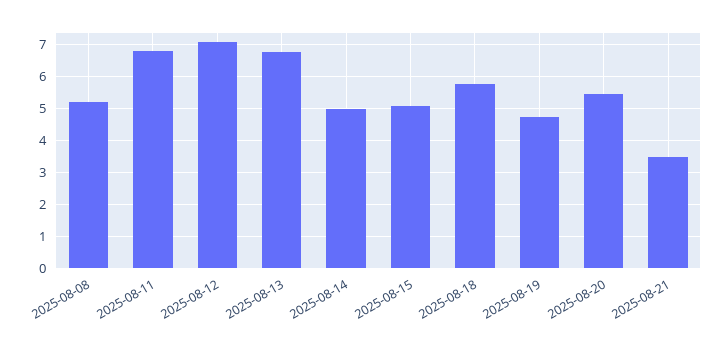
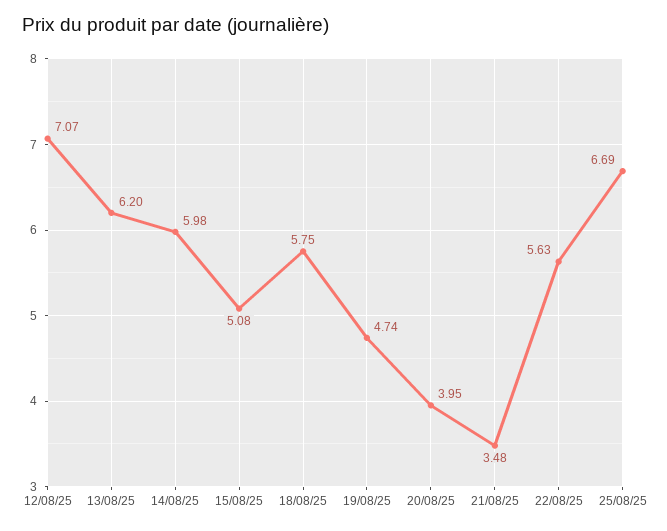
2025-08-08: 5.2 -> none
2025-08-11: 6.8 -> none
2025-08-13: 6.8 -> 6.2
2025-08-14: 5 -> 5.98
2025-08-20: 5.4 -> 3.95
22/08/25: none -> 5.63
25/08/25: none -> 6.69

